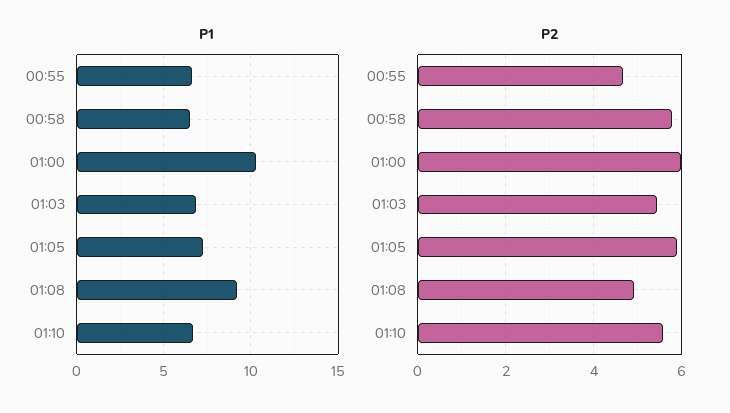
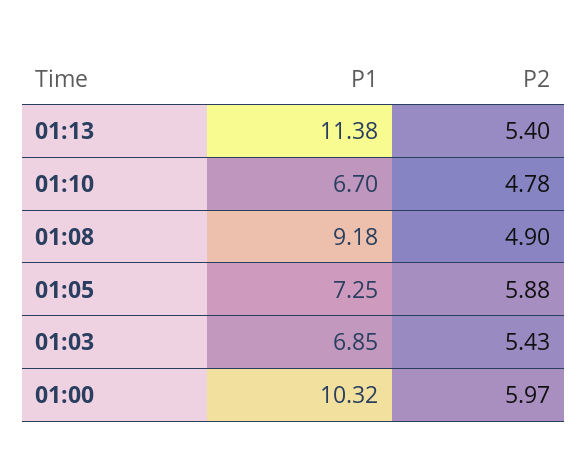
P1, 00:55: 6.5 -> none
P1, 00:58: 6.5 -> none
P2, 00:55: 4.6 -> none
P2, 00:58: 5.8 -> none
P2, 01:10: 5.6 -> 4.78
P1, 01:13: none -> 11.38
P2, 01:13: none -> 5.4

